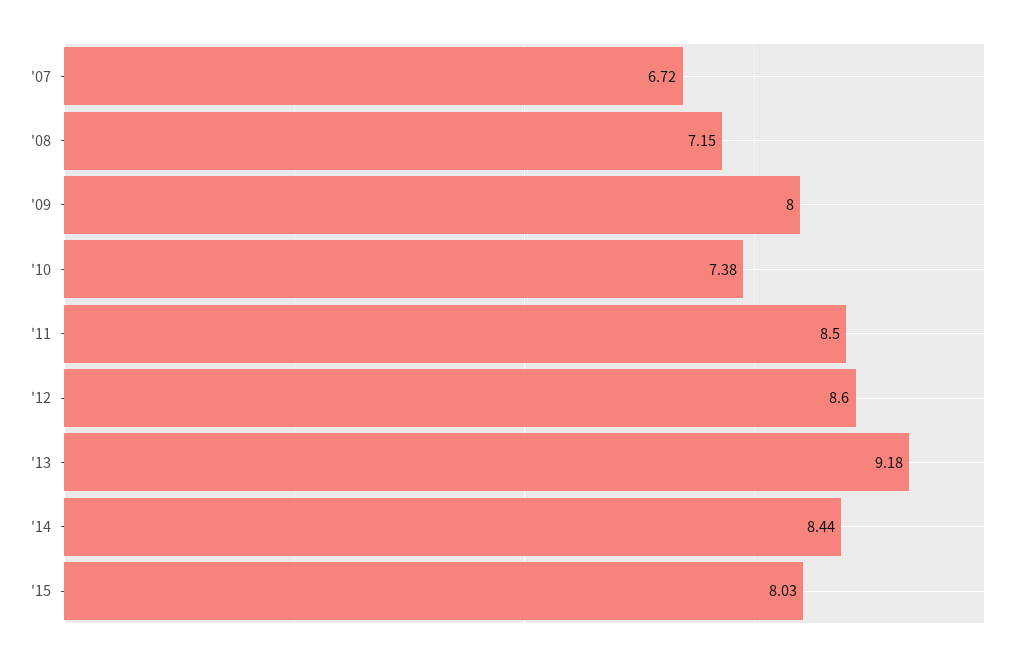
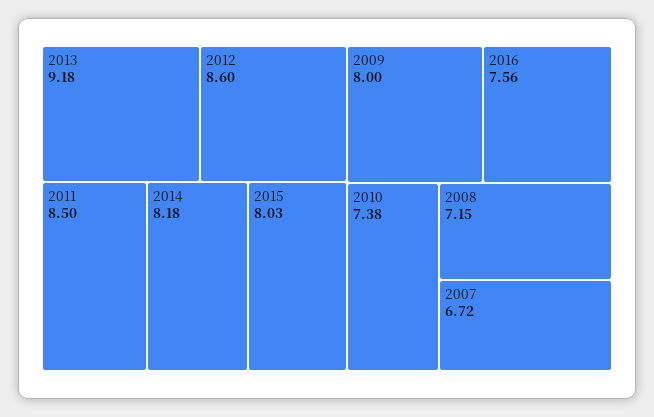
'14: 8.44 -> 8.18
2016: none -> 7.56

